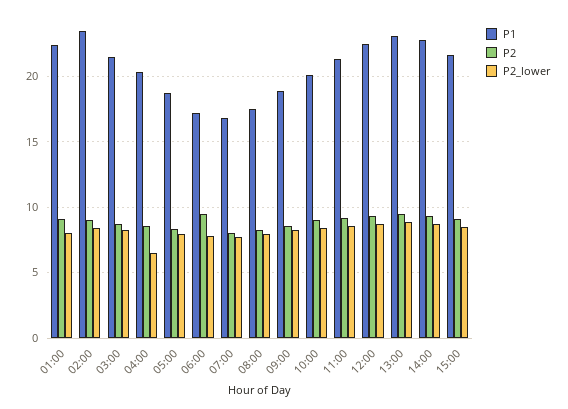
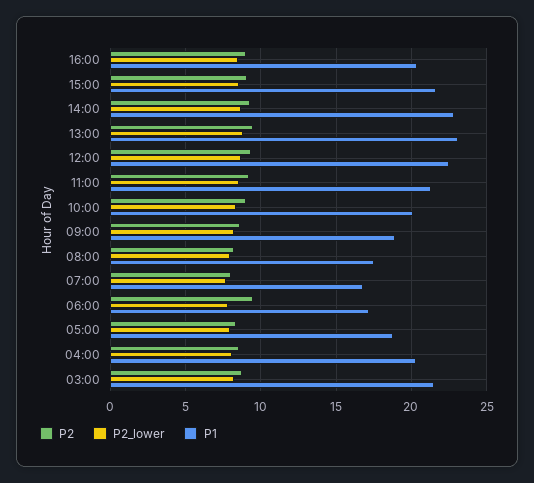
P1, 01:00: 22.5 -> none
P2, 01:00: 9 -> none
P2_lower, 01:00: 8 -> none
P1, 02:00: 23.5 -> none
P2, 02:00: 9 -> none
P2_lower, 02:00: 8.5 -> none
P2_lower, 04:00: 6.5 -> 8
P2, 16:00: none -> 9
P2_lower, 16:00: none -> 8.5
P1, 16:00: none -> 20.5

